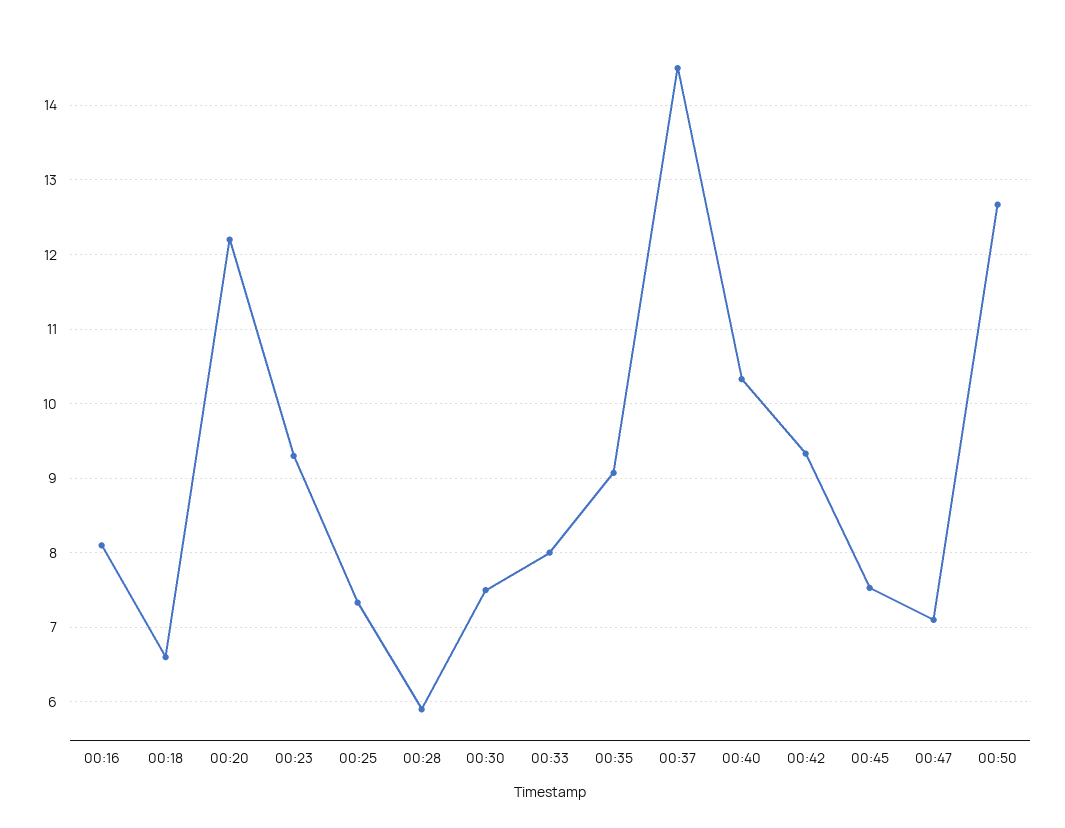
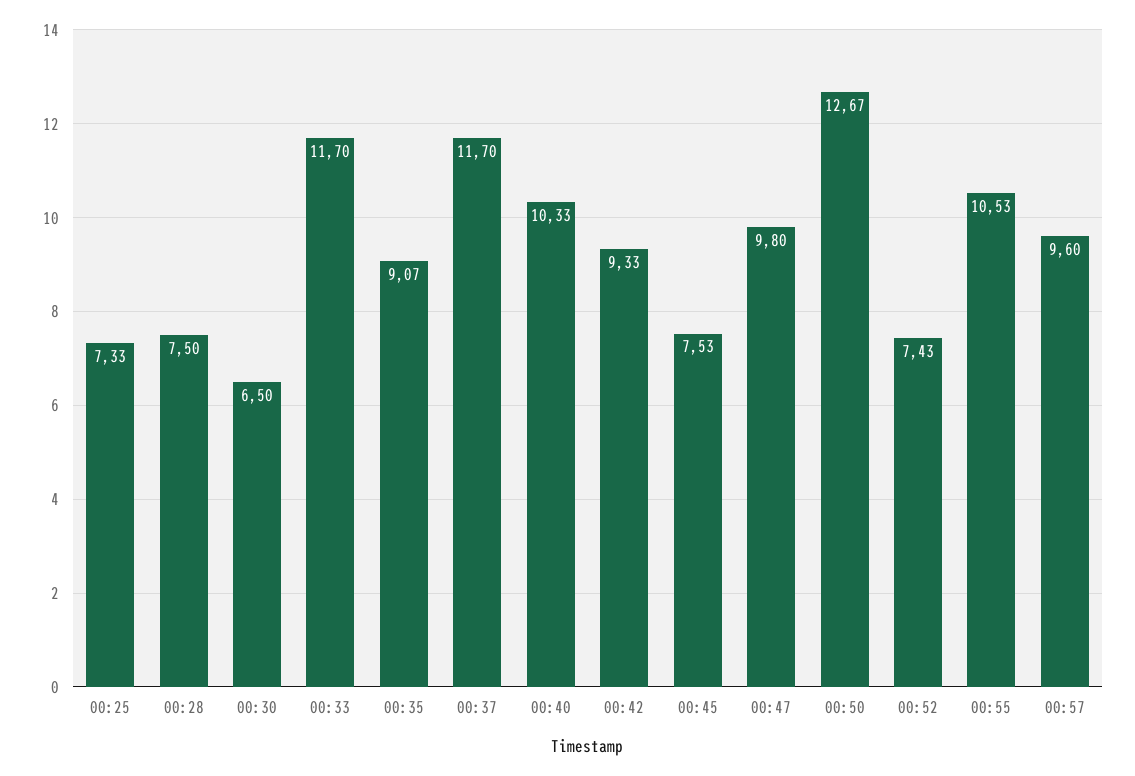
00:16: 8.1 -> none
00:18: 6.6 -> none
00:20: 12.2 -> none
00:23: 9.3 -> none
00:28: 5.9 -> 7.5
00:30: 7.5 -> 6.5
00:33: 8 -> 11.7
00:37: 14.5 -> 11.7
00:47: 7.1 -> 9.8
00:52: none -> 7.43
00:55: none -> 10.53
00:57: none -> 9.6

